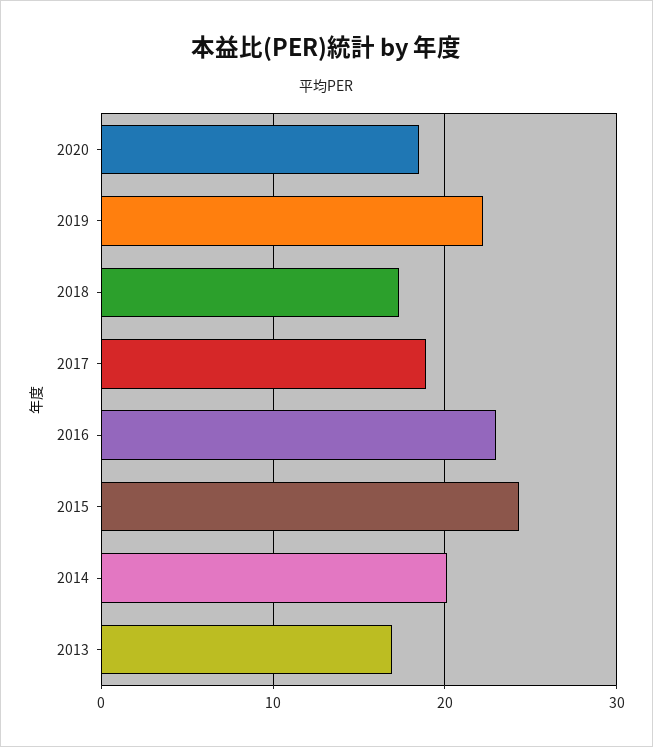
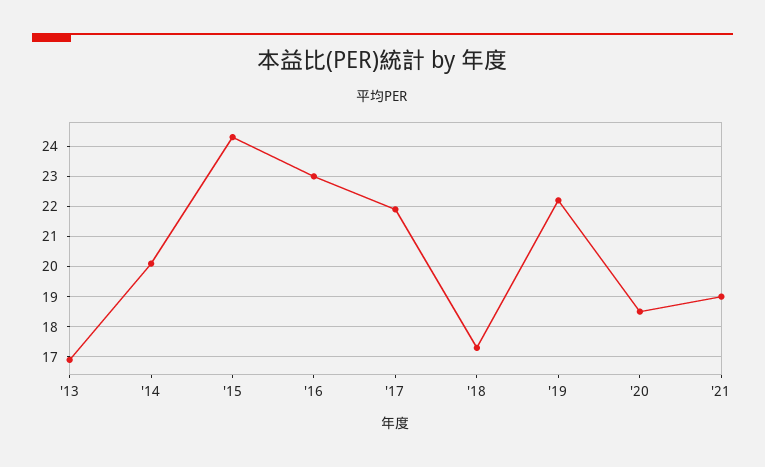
2017: 19 -> 22
'21: none -> 19

